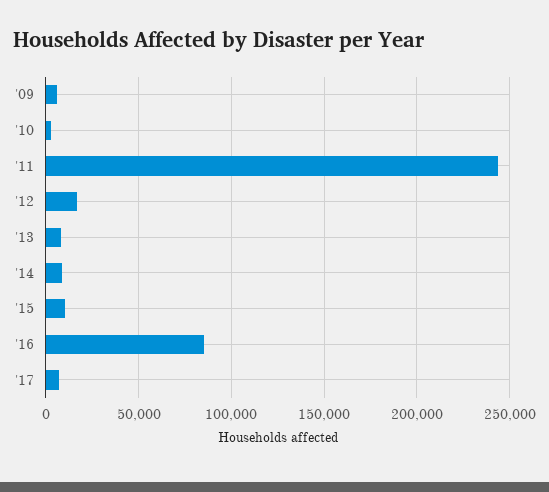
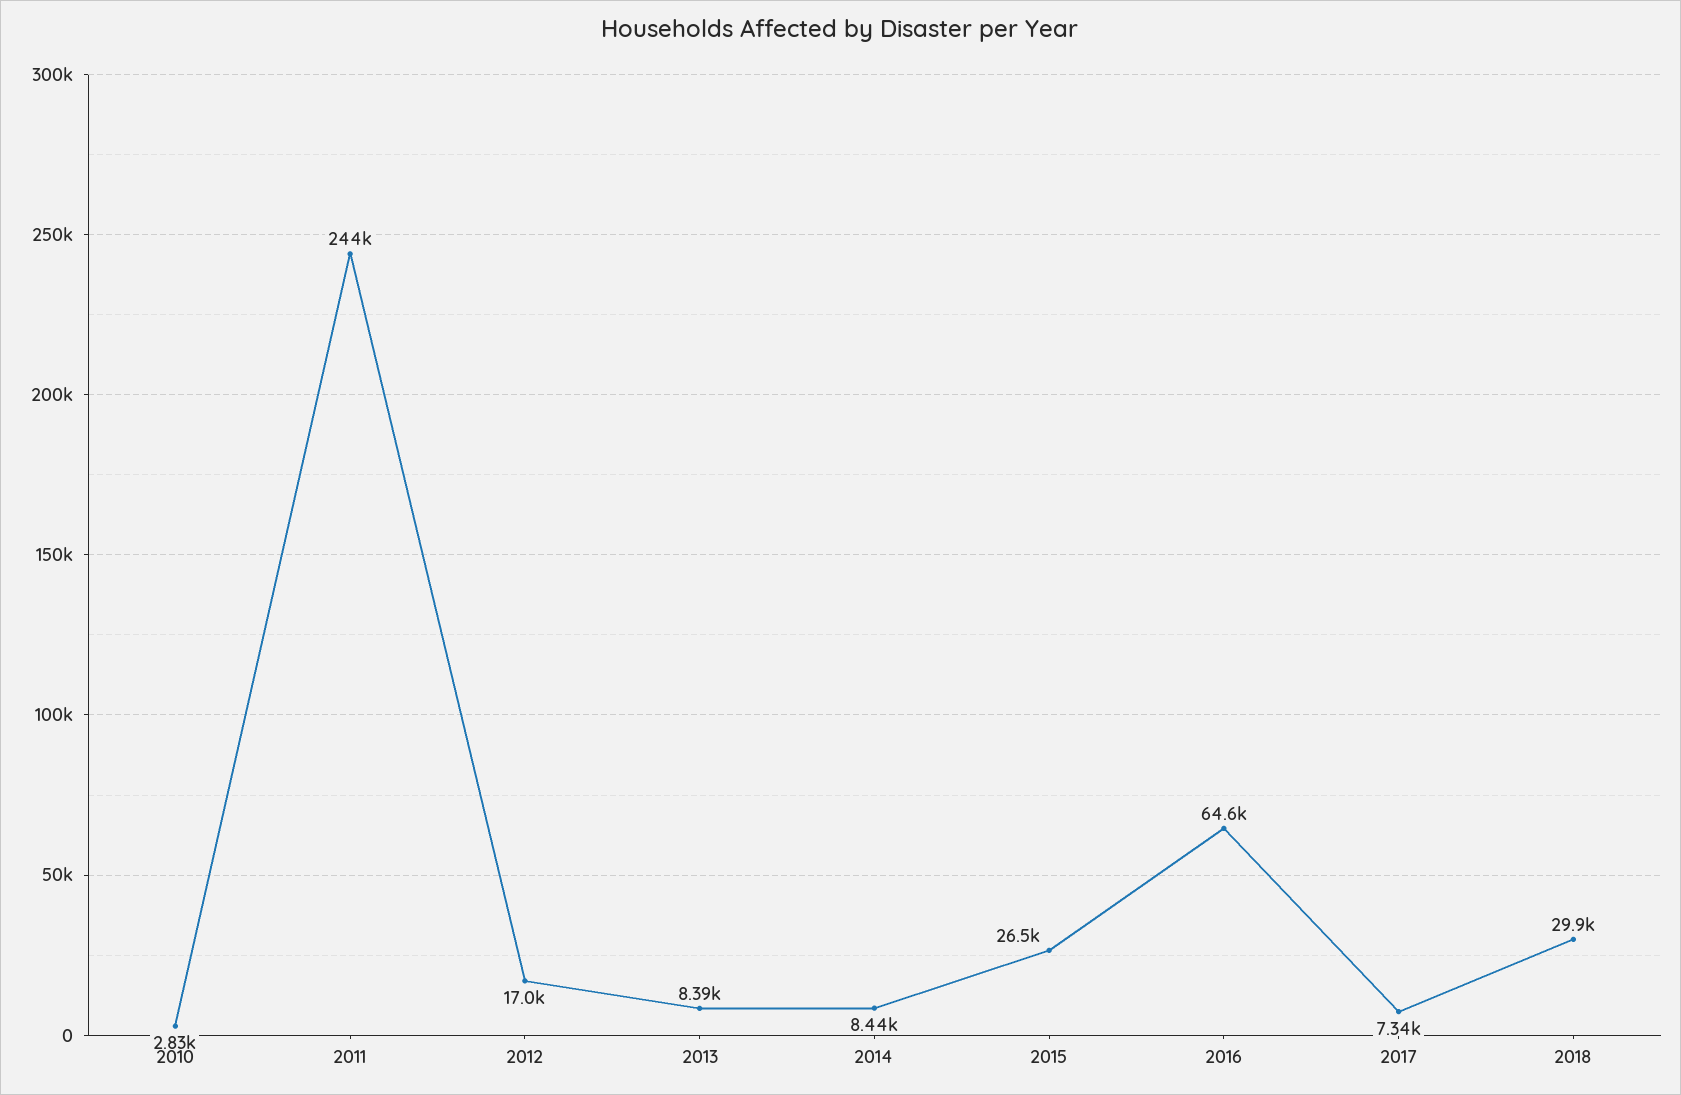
'09: 5000 -> none
'15: 10000 -> 26500
'16: 85000 -> 64600
2018: none -> 29900

